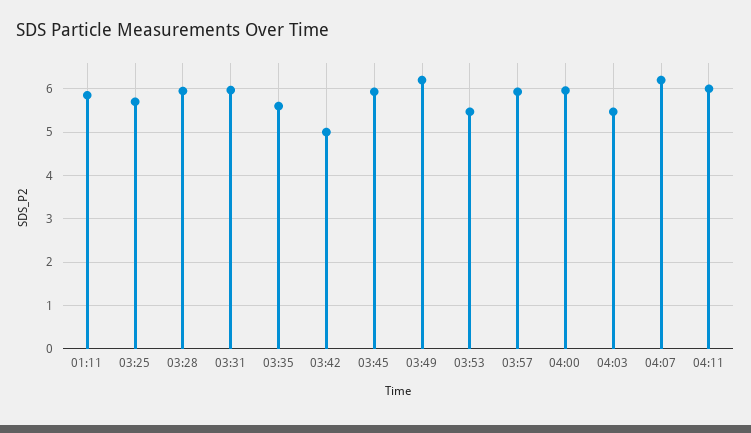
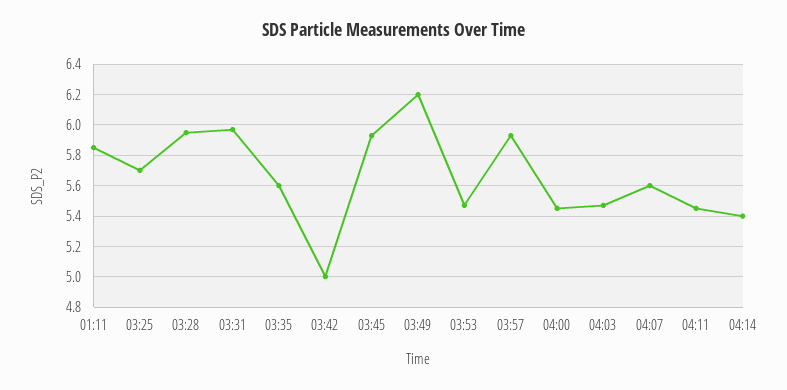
04:00: 6 -> 5.45
04:07: 6.2 -> 5.6
04:11: 6 -> 5.45
04:14: none -> 5.4

